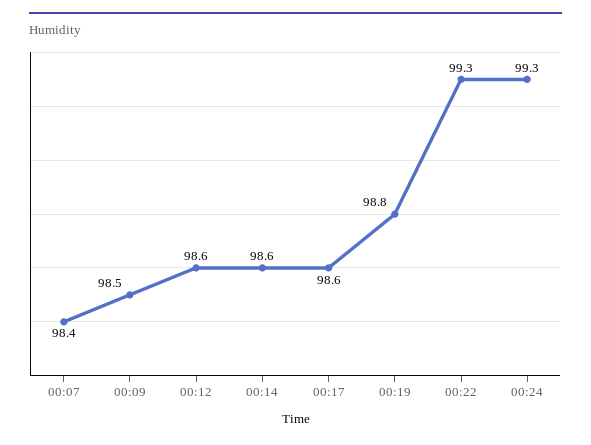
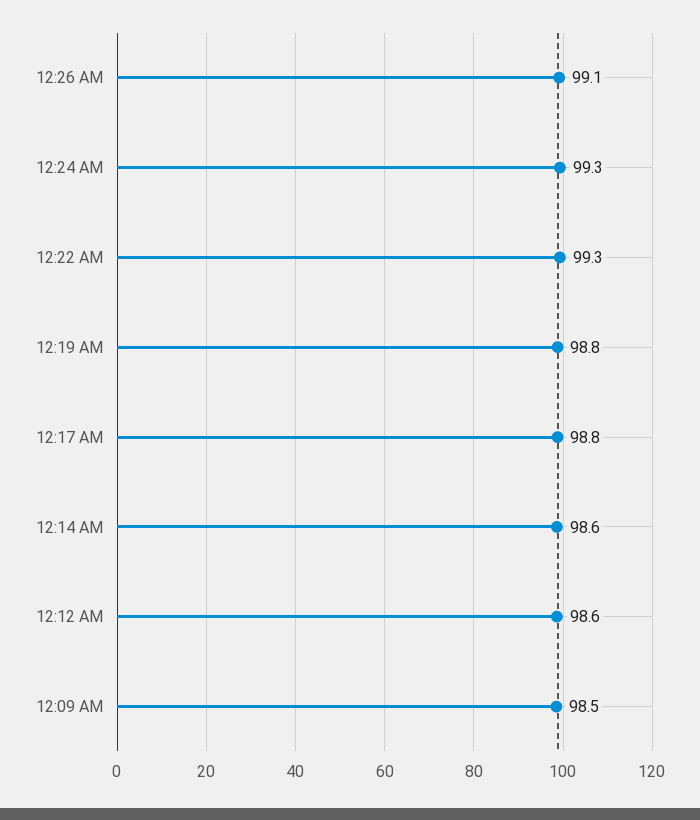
00:07: 98.4 -> none
00:17: 98.6 -> 98.8
12:26 AM: none -> 99.1

